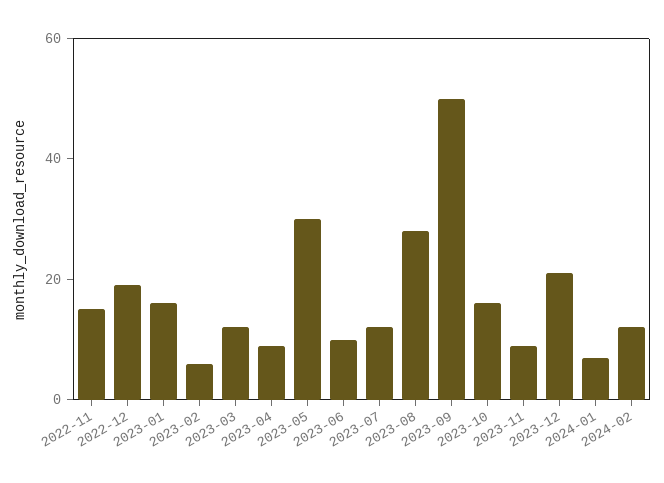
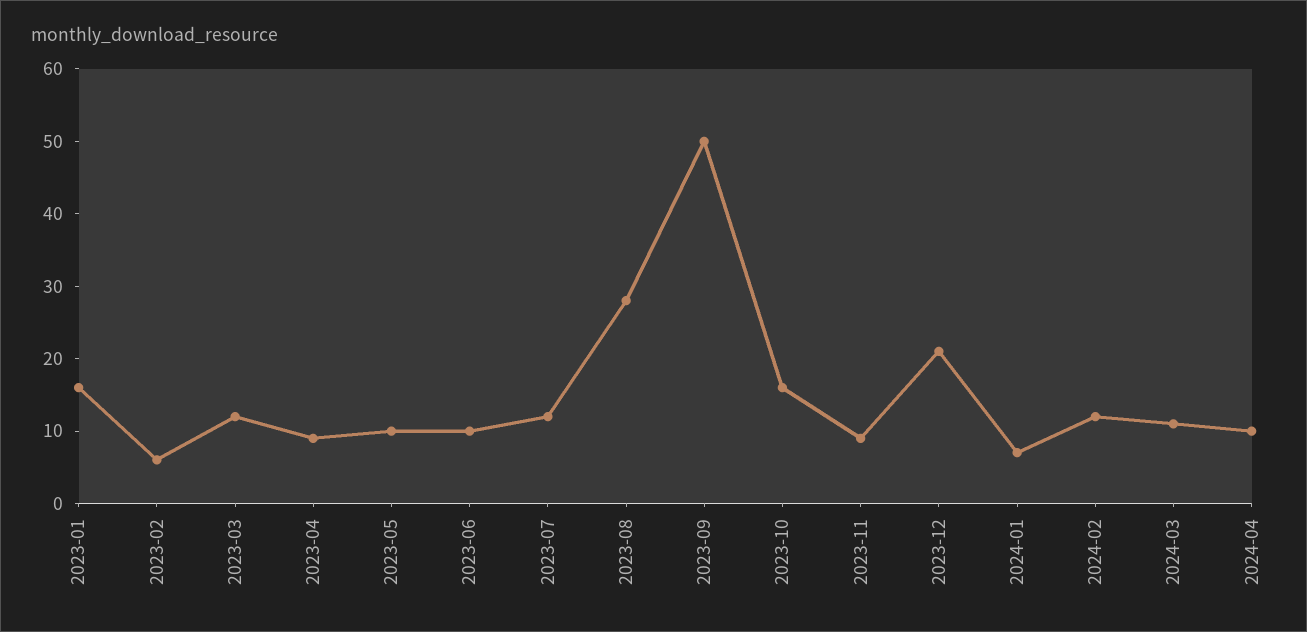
2022-11: 15 -> none
2022-12: 20 -> none
2023-05: 30 -> 10
2024-03: none -> 10
2024-04: none -> 10

